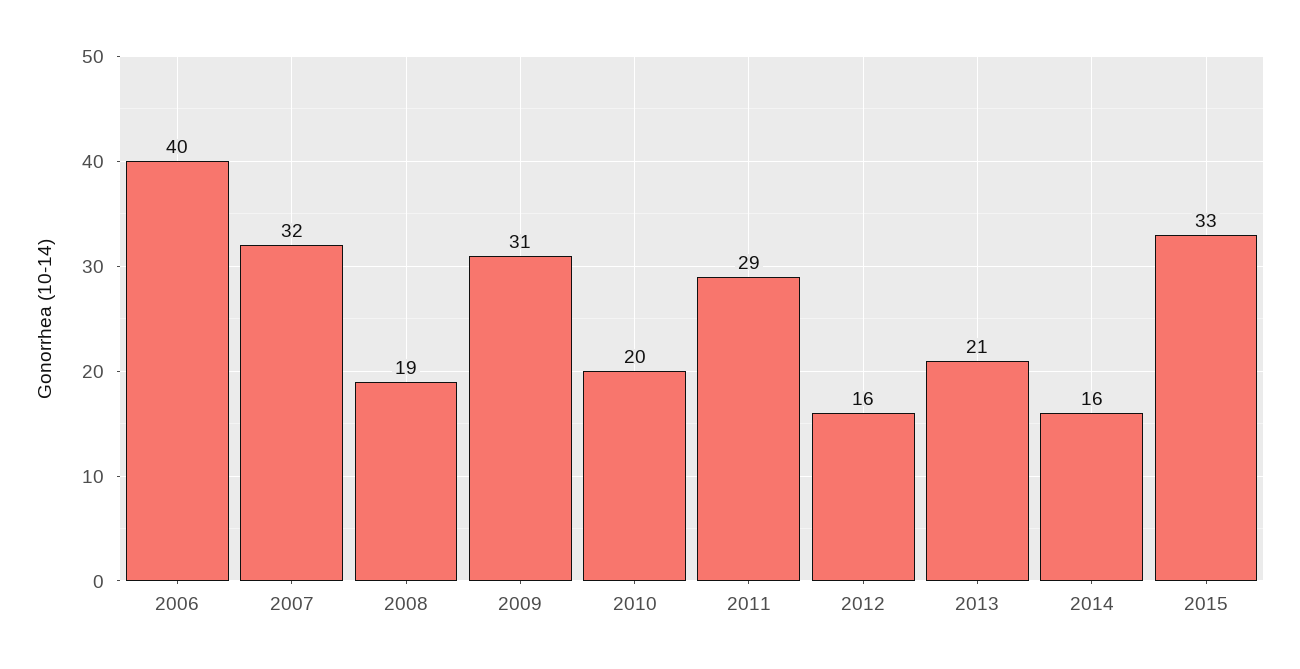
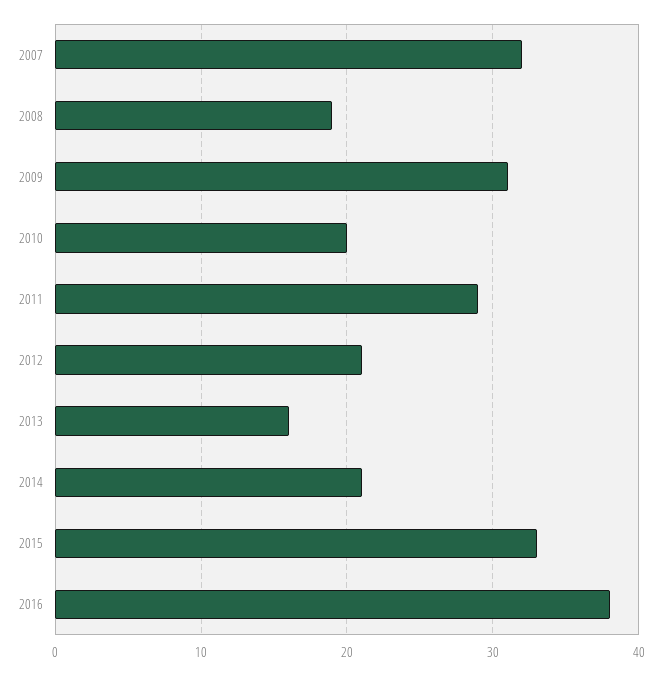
2006: 40 -> none
2012: 16 -> 21
2013: 21 -> 16
2014: 16 -> 21
2016: none -> 38

